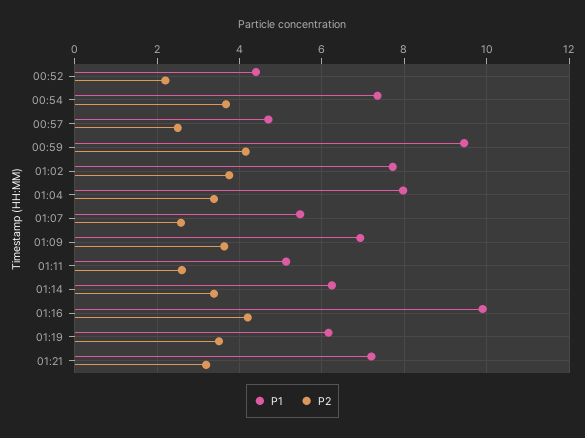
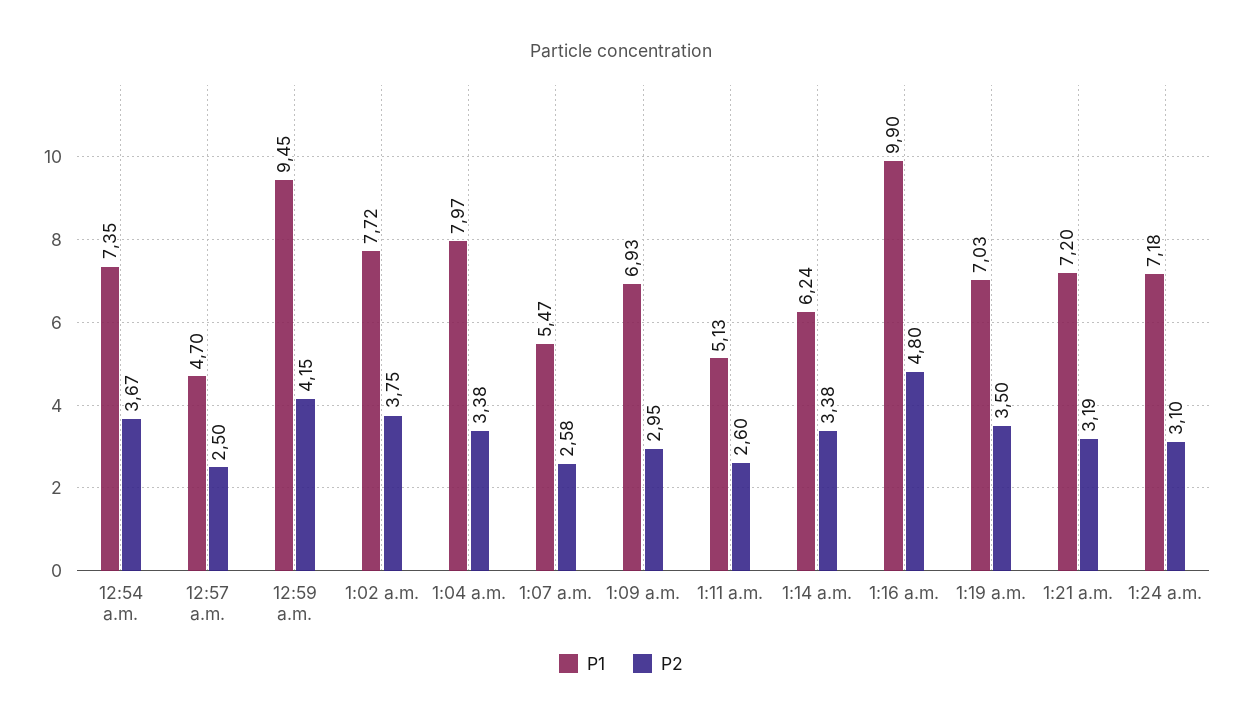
P1, 00:52: 4.4 -> none
P2, 00:52: 2.2 -> none
P2, 01:09: 3.6 -> 2.95
P2, 01:16: 4.2 -> 4.8
P1, 01:19: 6.2 -> 7.03
P1, 1:24 a.m.: none -> 7.18
P2, 1:24 a.m.: none -> 3.1

